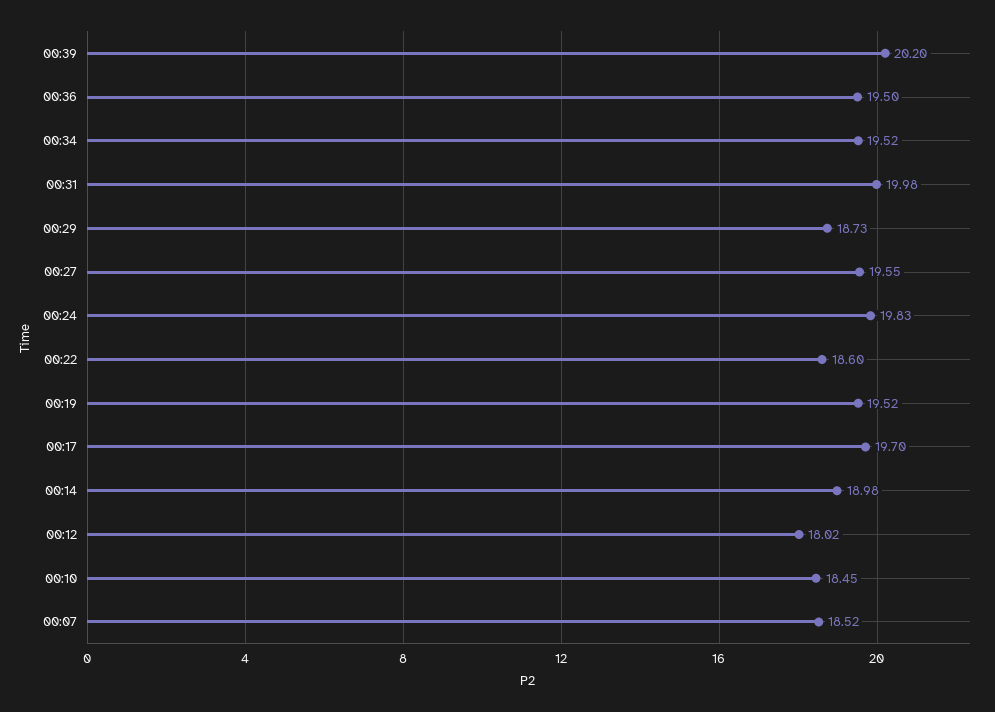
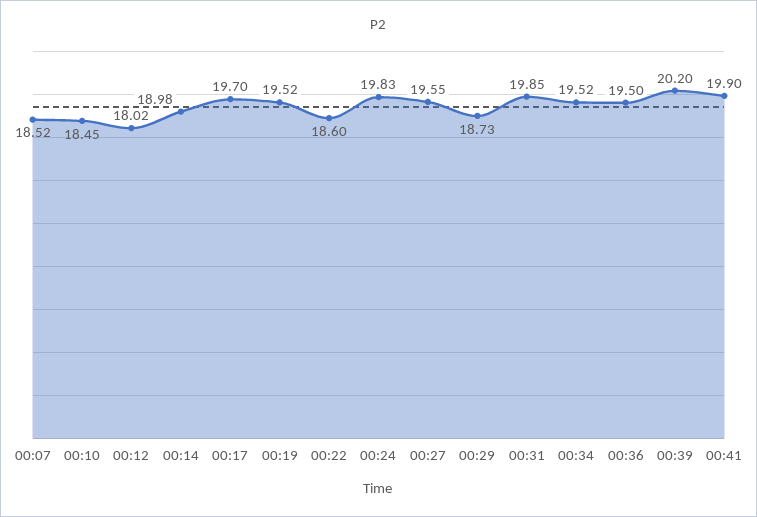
00:31: 19.98 -> 19.85
00:41: none -> 19.9

